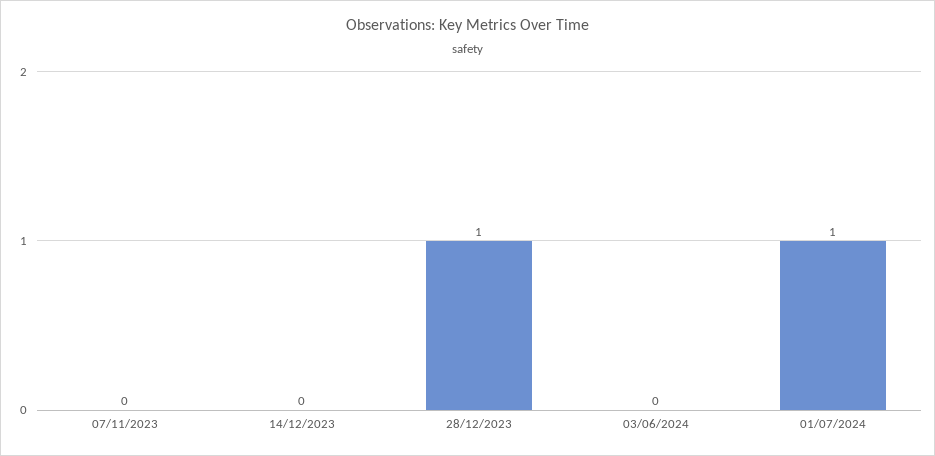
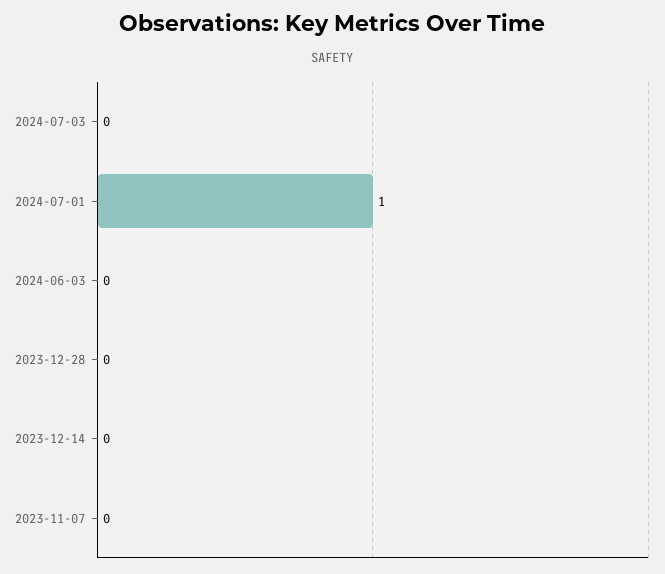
28/12/2023: 1 -> 0
2024-07-03: none -> 0

